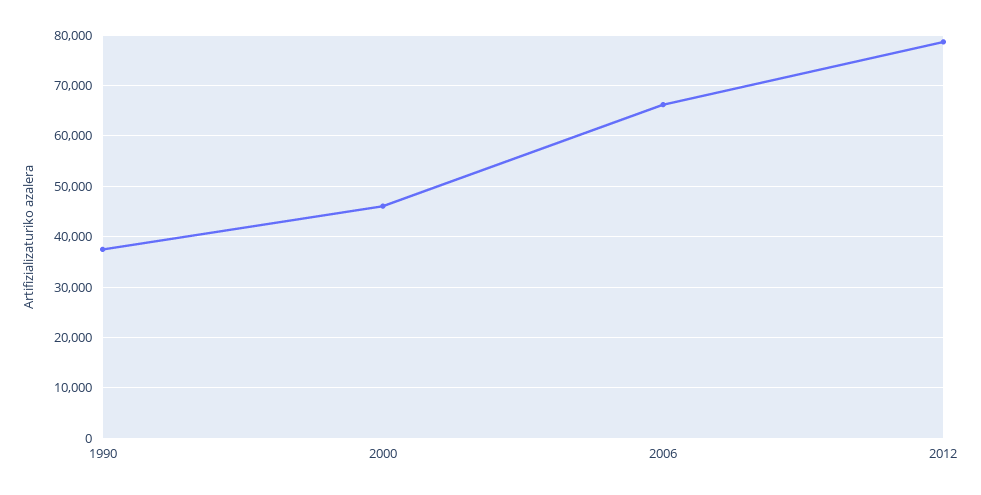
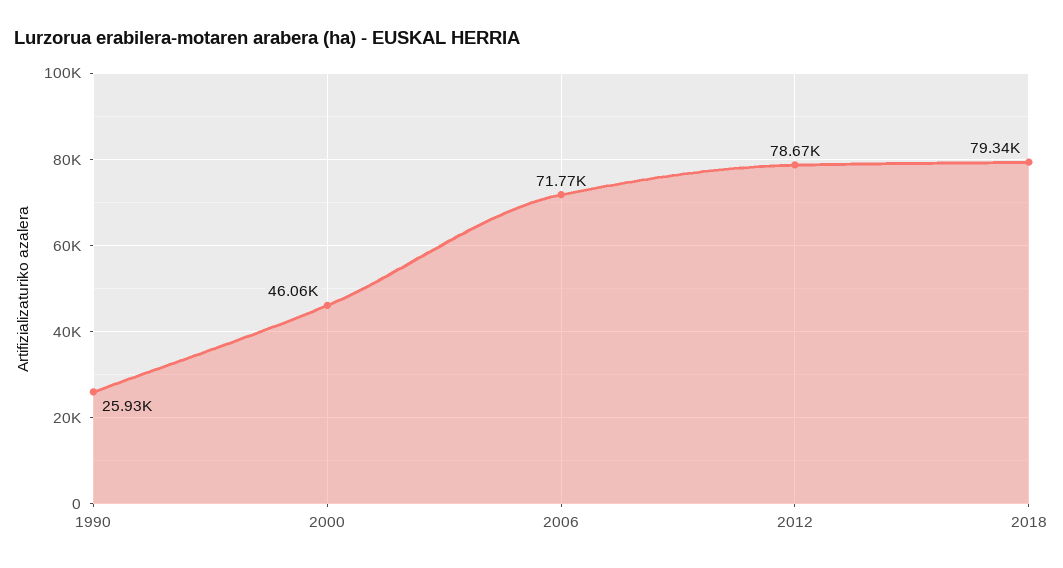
1990: 38000 -> 25930
2006: 66000 -> 71770
2018: none -> 79340

